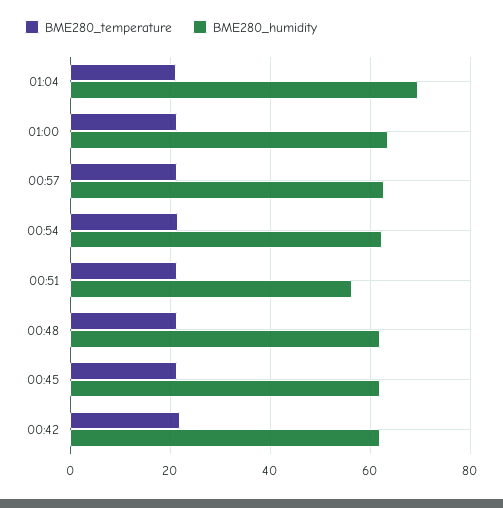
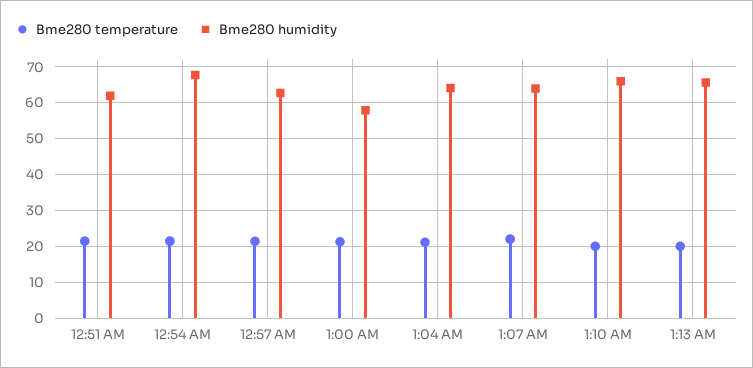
BME280_humidity, 01:04: 70 -> 64
BME280_humidity, 01:00: 64 -> 58
BME280_humidity, 00:54: 62 -> 68
BME280_humidity, 00:51: 56 -> 62
BME280_temperature, 00:48: 22 -> none
BME280_humidity, 00:48: 62 -> none
BME280_temperature, 00:45: 22 -> none
BME280_humidity, 00:45: 62 -> none
BME280_temperature, 00:42: 22 -> none
BME280_humidity, 00:42: 62 -> none
BME280_temperature, 1:07 AM: none -> 22
BME280_humidity, 1:07 AM: none -> 64
BME280_temperature, 1:10 AM: none -> 20
BME280_humidity, 1:10 AM: none -> 66
BME280_temperature, 1:13 AM: none -> 20
BME280_humidity, 1:13 AM: none -> 66

